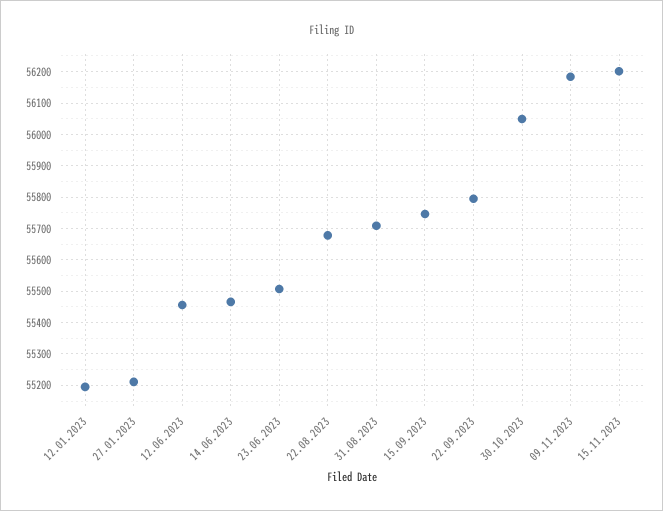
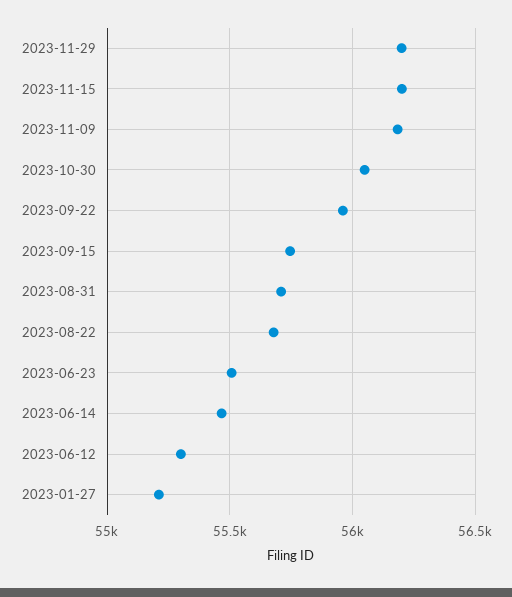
12.01.2023: 55200 -> none
12.06.2023: 55460 -> 55300
22.09.2023: 55800 -> 55950
2023-11-29: none -> 56200

